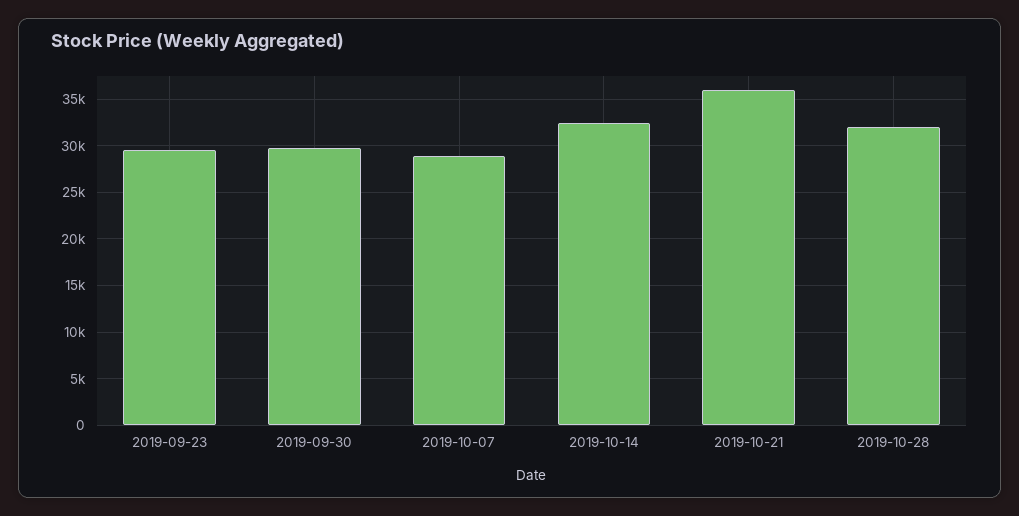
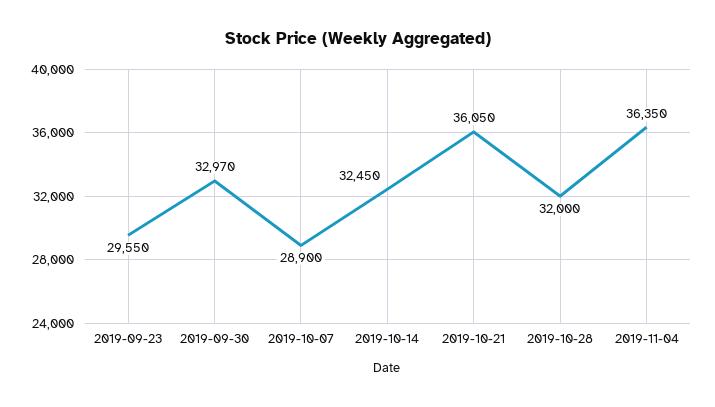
2019-09-30: 30000 -> 32970
2019-11-04: none -> 36350

